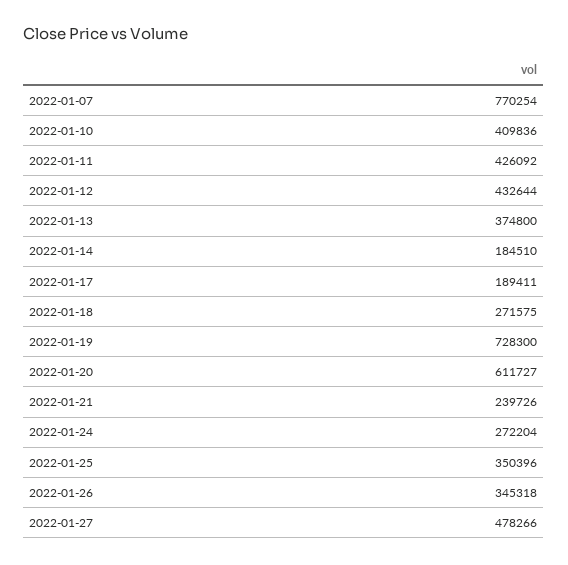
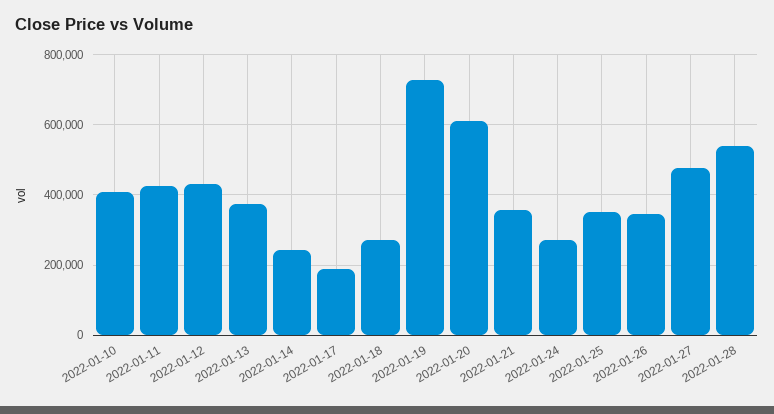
2022-01-07: 770254 -> none
2022-01-14: 184510 -> 240000
2022-01-21: 239726 -> 360000
2022-01-28: none -> 540000

